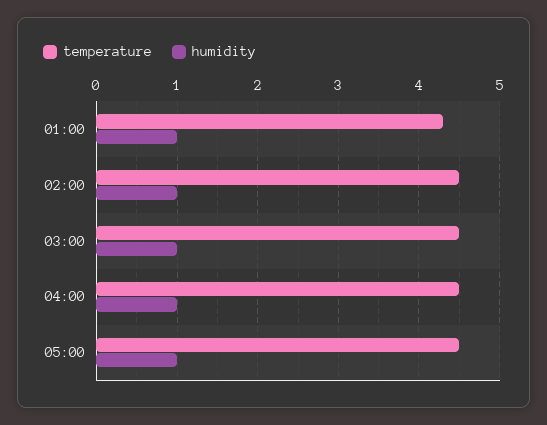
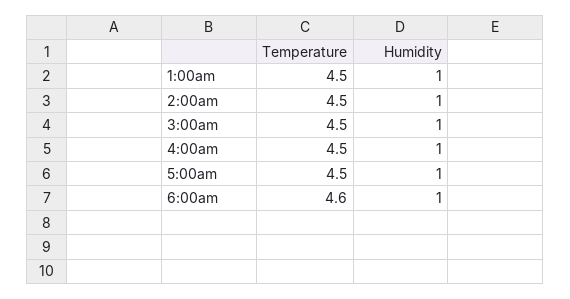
temperature, 01:00: 4.3 -> 4.5
temperature, 6:00am: none -> 4.6
humidity, 6:00am: none -> 1

